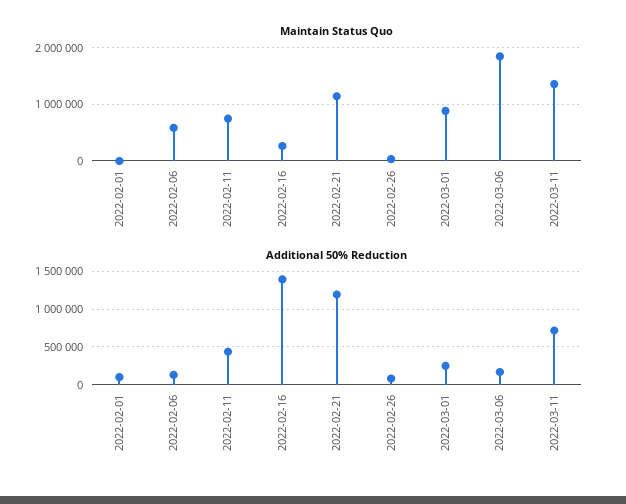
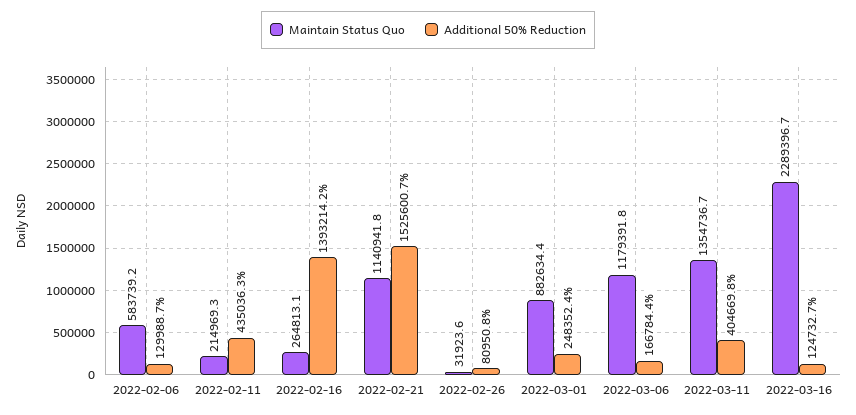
Maintain Status Quo, 2022-02-01: 0 -> none
Maintain Status Quo, 2022-02-11: 800000 -> 214969.3
Maintain Status Quo, 2022-03-06: 1800000 -> 1179391.8
Additional 50% Reduction, 2022-02-01: 100000 -> none
Additional 50% Reduction, 2022-02-21: 1200000 -> 1525600.7
Additional 50% Reduction, 2022-03-11: 700000 -> 404669.8
Maintain Status Quo, 2022-03-16: none -> 2289396.7
Additional 50% Reduction, 2022-03-16: none -> 124732.7

